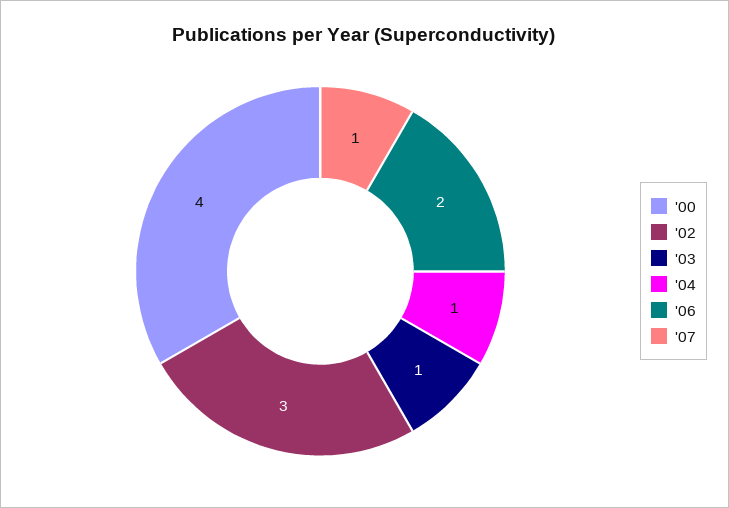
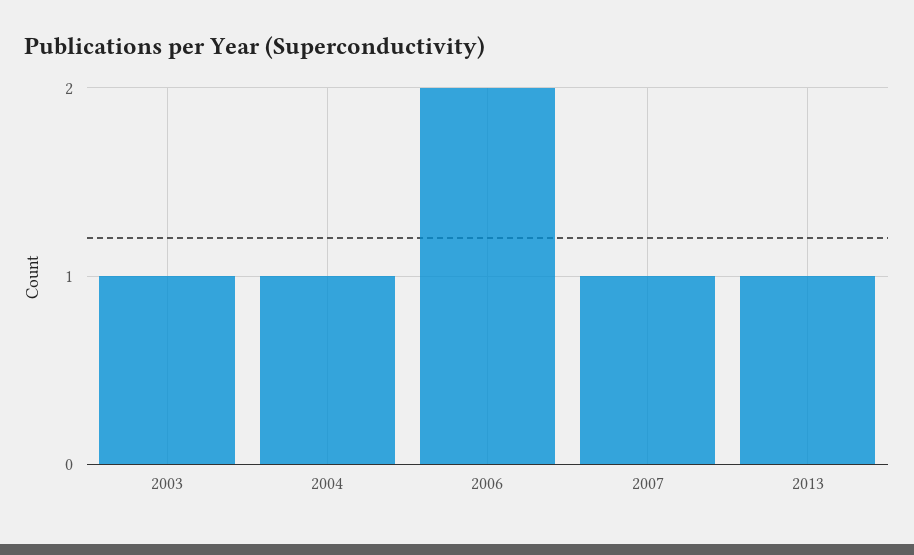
'00: 4 -> none
'02: 3 -> none
2013: none -> 1

